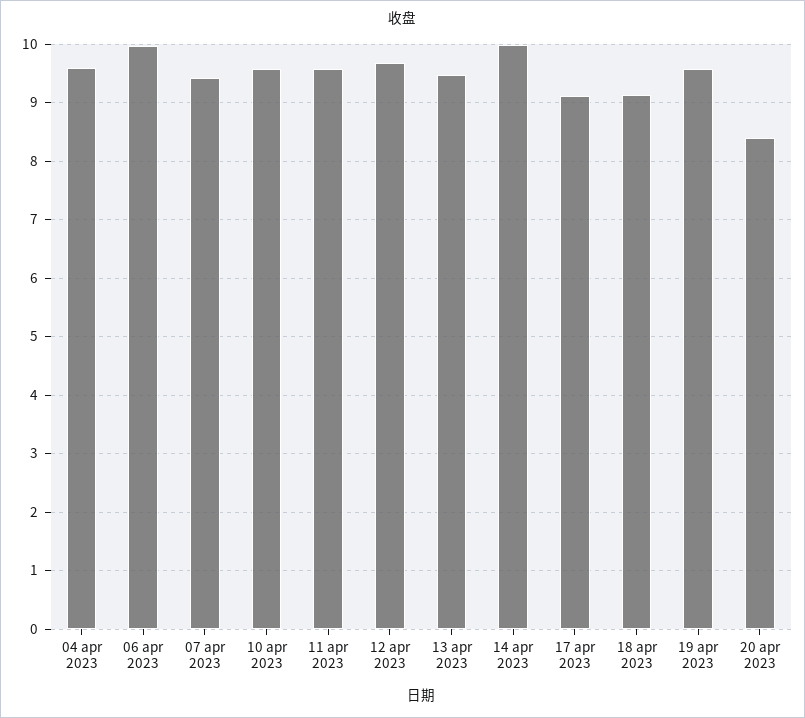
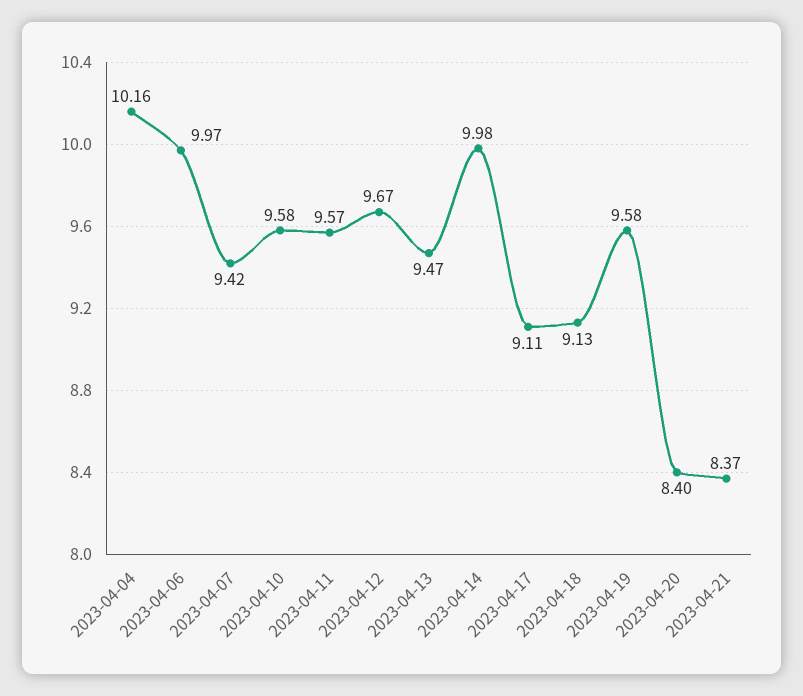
04 apr 2023: 9.6 -> 10.16
2023-04-21: none -> 8.37

